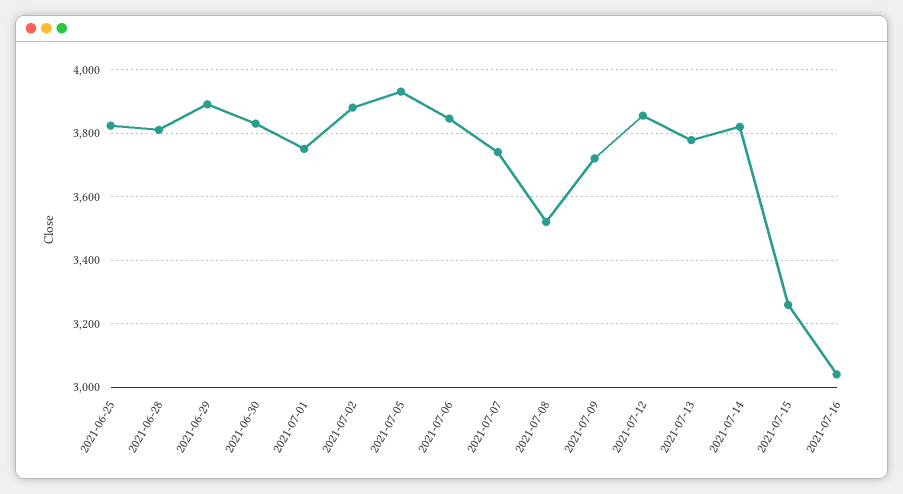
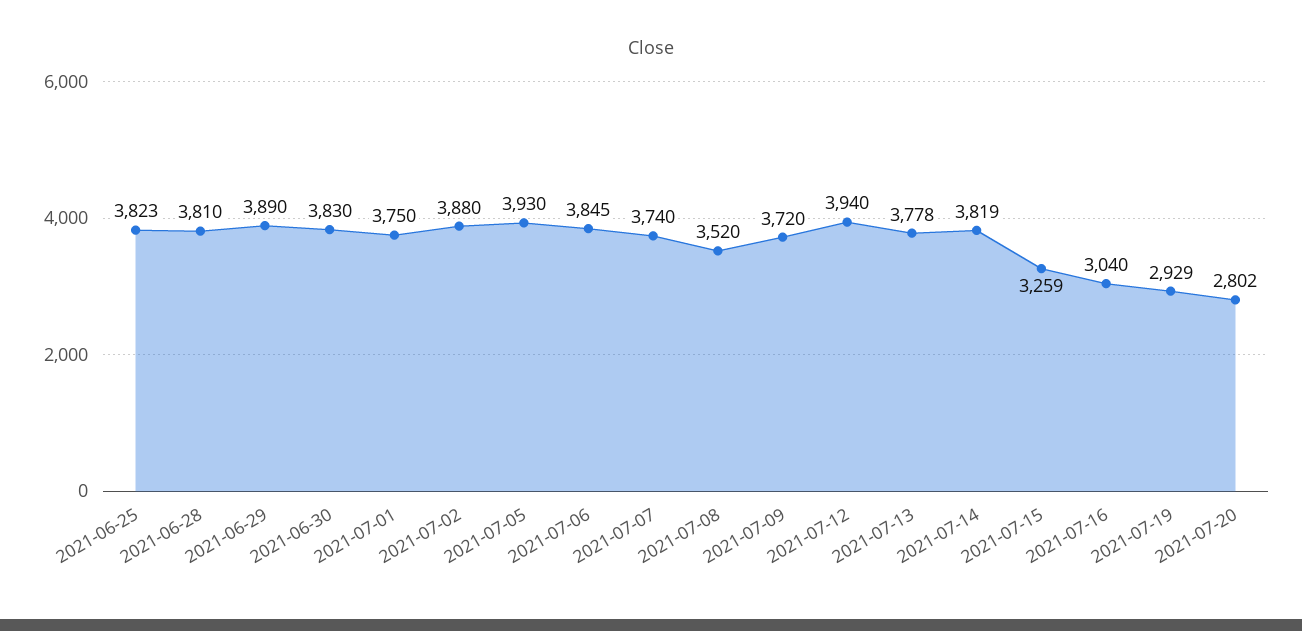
2021-07-12: 3860 -> 3940
2021-07-19: none -> 2929
2021-07-20: none -> 2802

